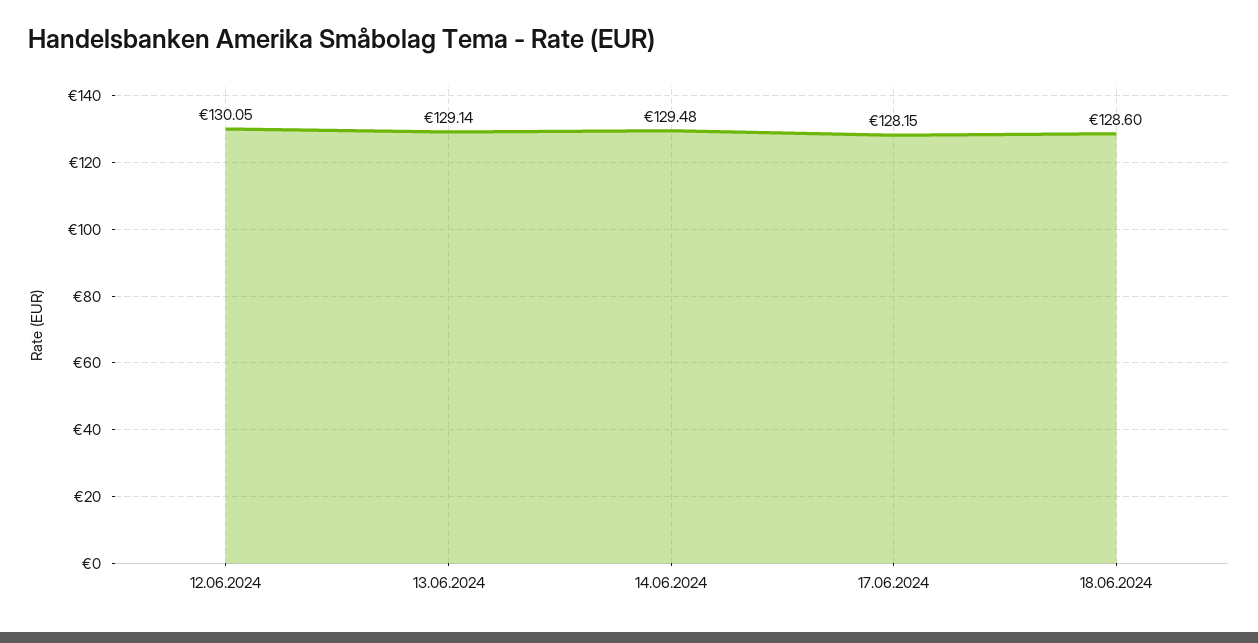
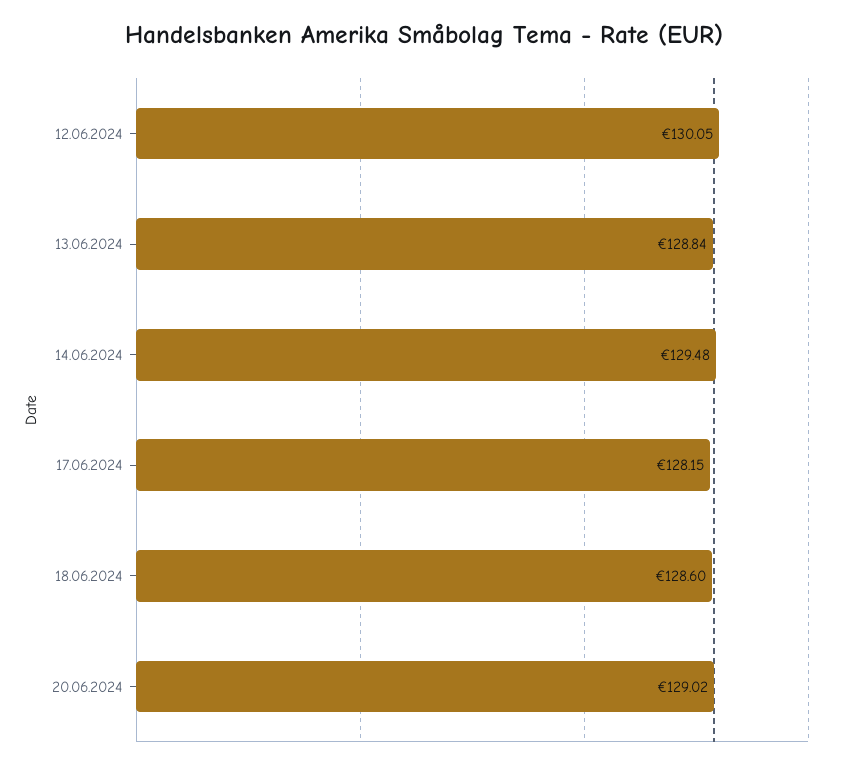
13.06.2024: 129.14 -> 128.84
20.06.2024: none -> 129.02

